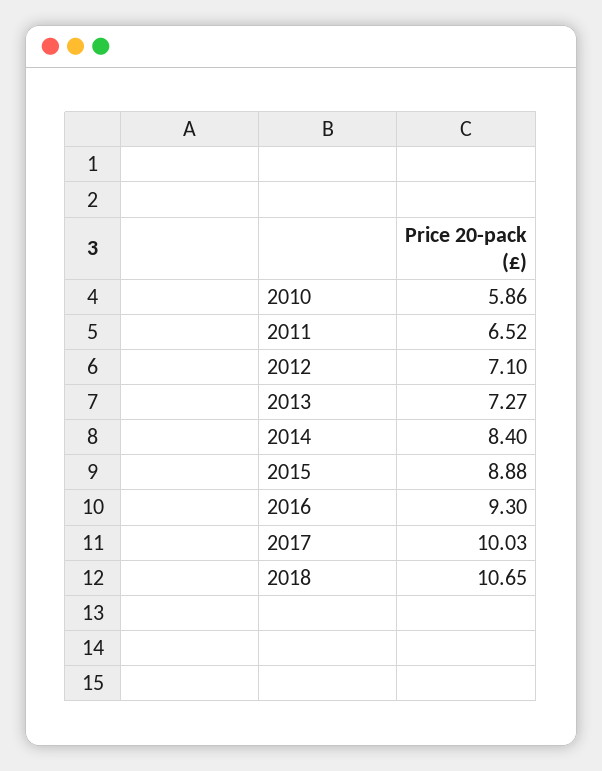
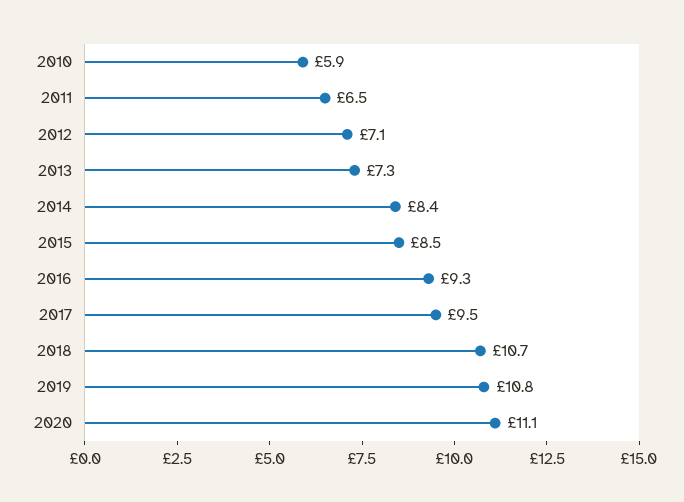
2015: 8.88 -> 8.5
2017: 10.03 -> 9.5
2019: none -> 10.8
2020: none -> 11.1

